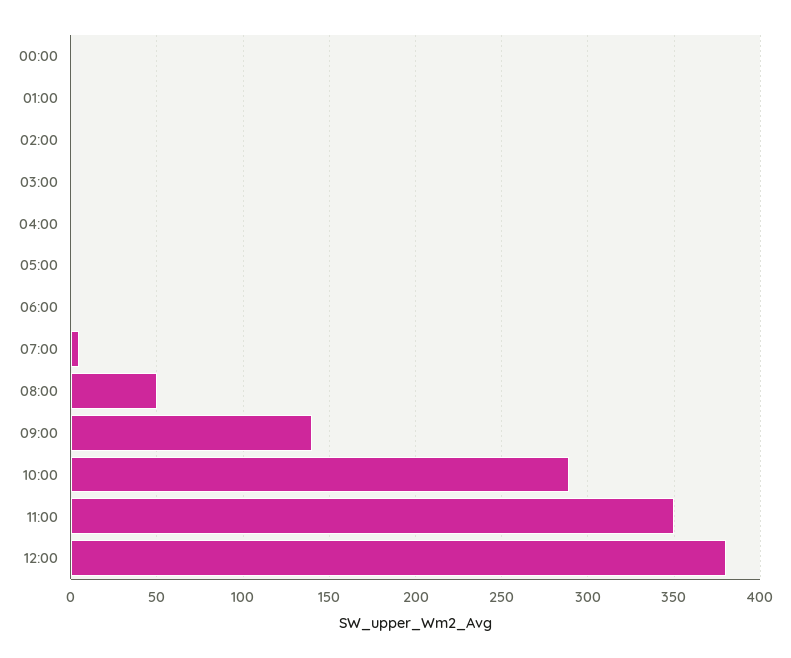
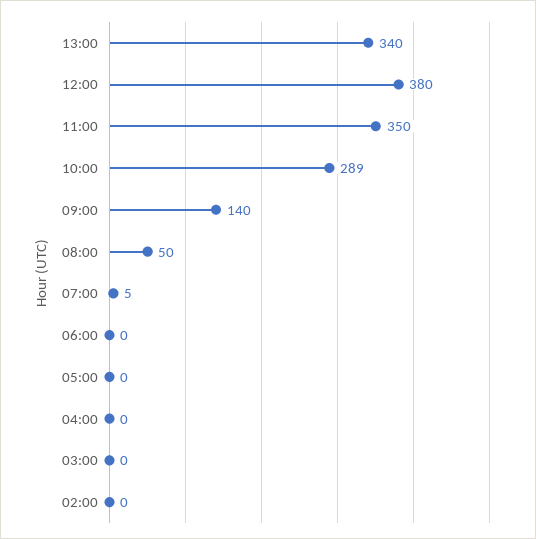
00:00: 0 -> none
01:00: 0 -> none
13:00: none -> 340

